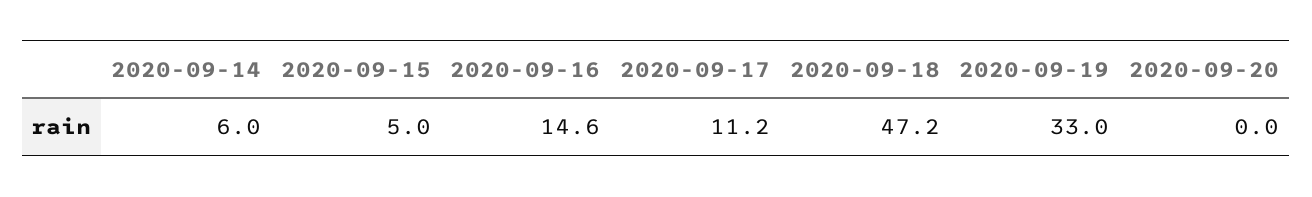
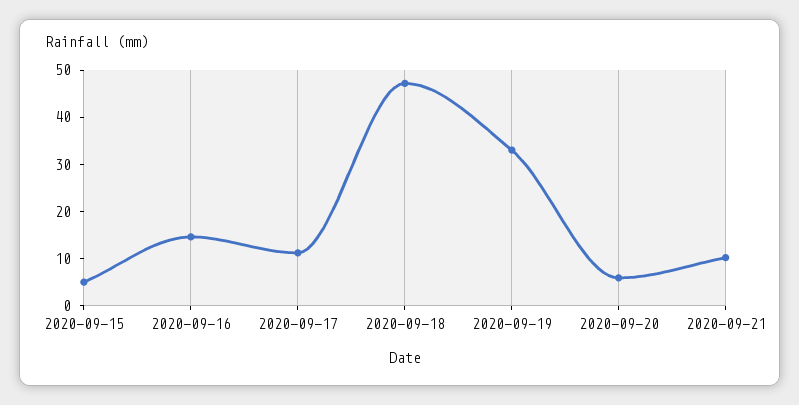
2020-09-14: 6 -> none
2020-09-20: 0 -> 6
2020-09-21: none -> 10

